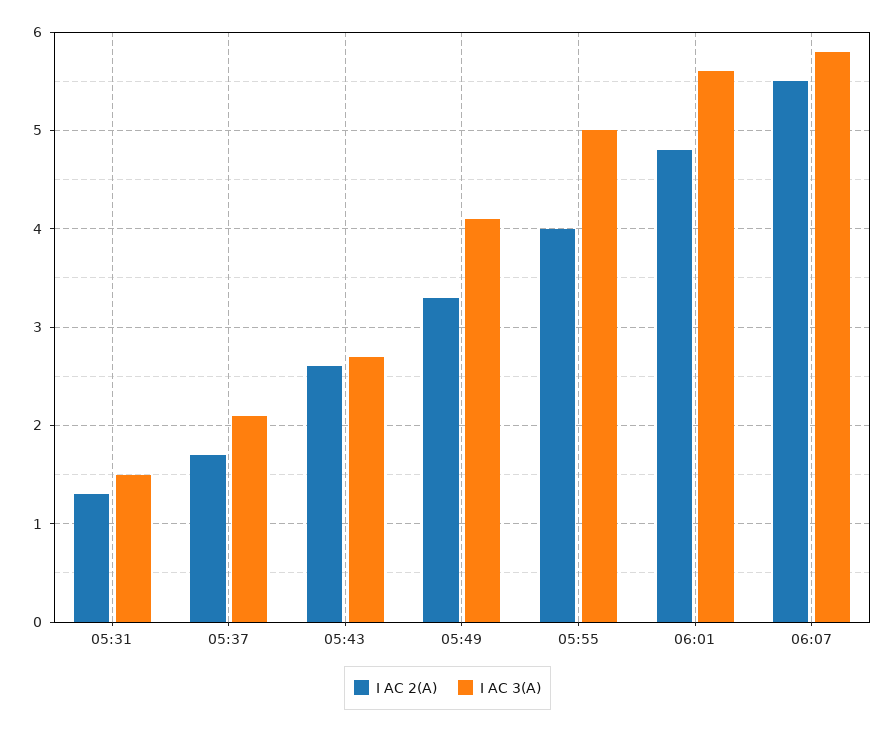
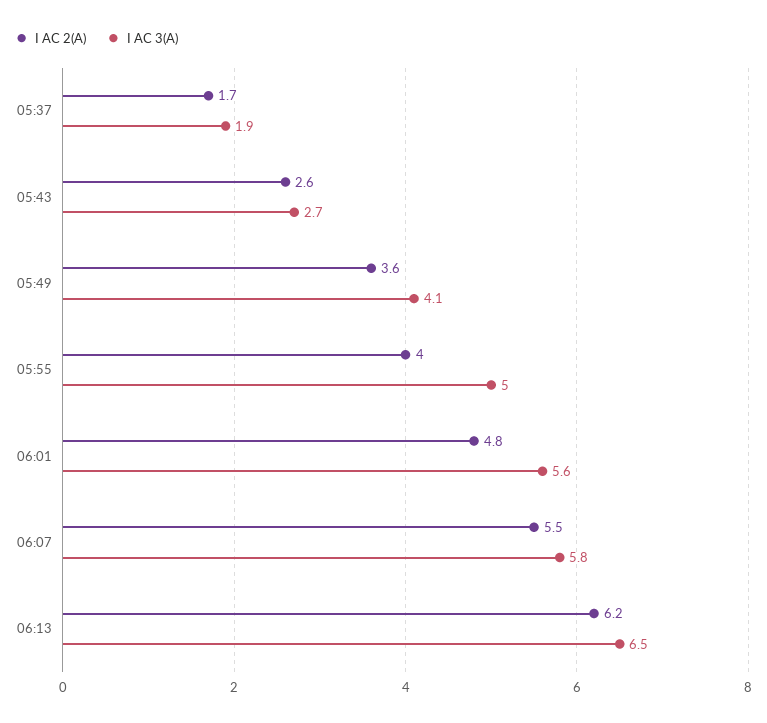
I AC 2(A), 05:31: 1.3 -> none
I AC 3(A), 05:31: 1.5 -> none
I AC 3(A), 05:37: 2.1 -> 1.9
I AC 2(A), 05:49: 3.3 -> 3.6
I AC 2(A), 06:13: none -> 6.2
I AC 3(A), 06:13: none -> 6.5

